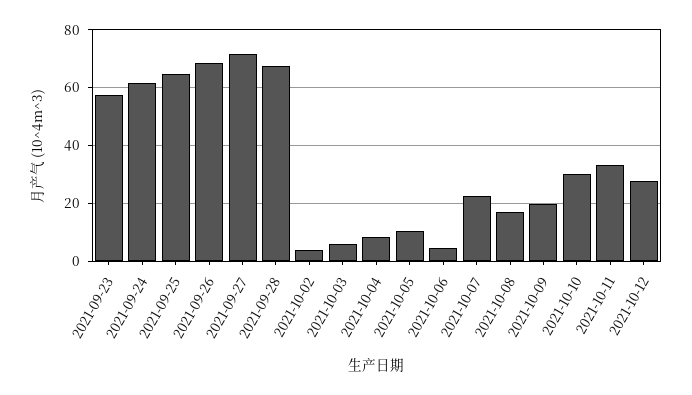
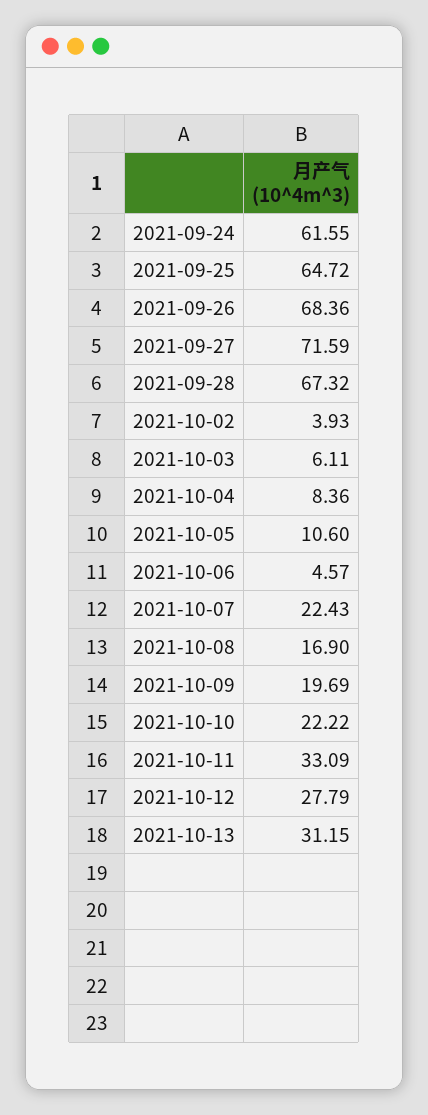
2021-09-23: 57.5 -> none
2021-10-10: 30 -> 22.22
2021-10-13: none -> 31.15

